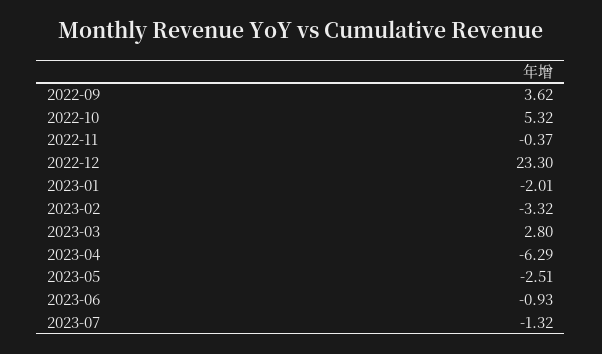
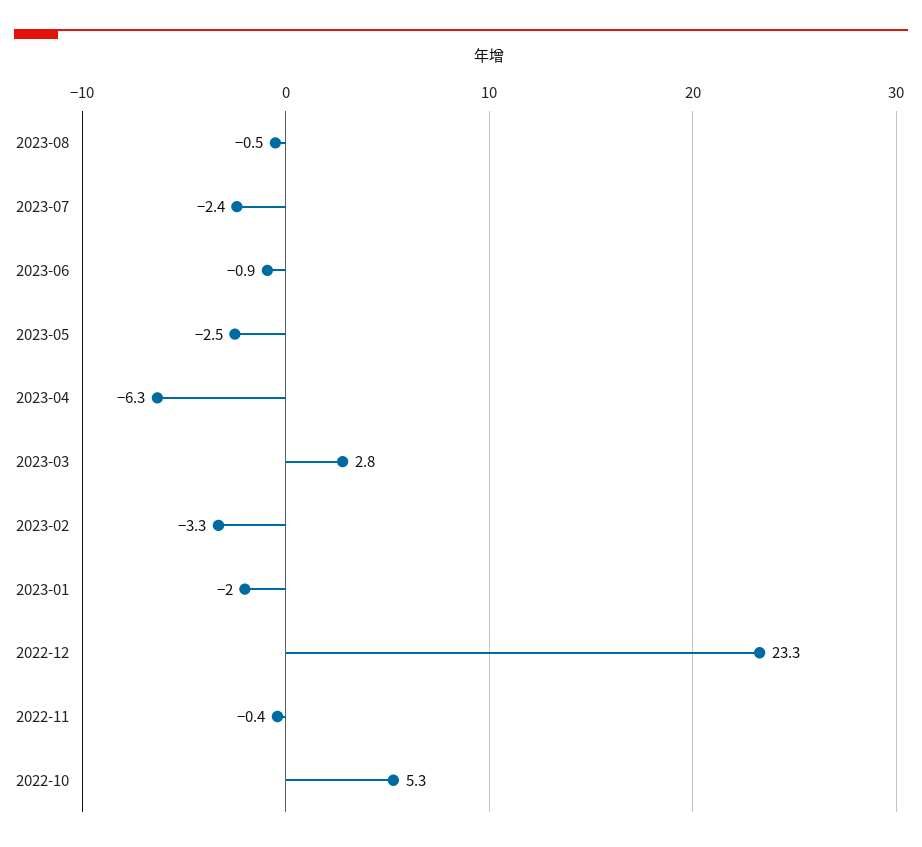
2022-09: 3.62 -> none
2023-07: -1.32 -> -2.4
2023-08: none -> -0.5

